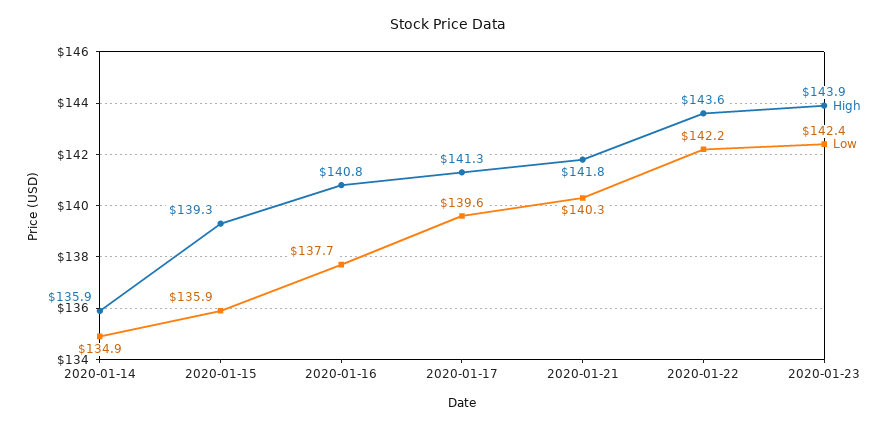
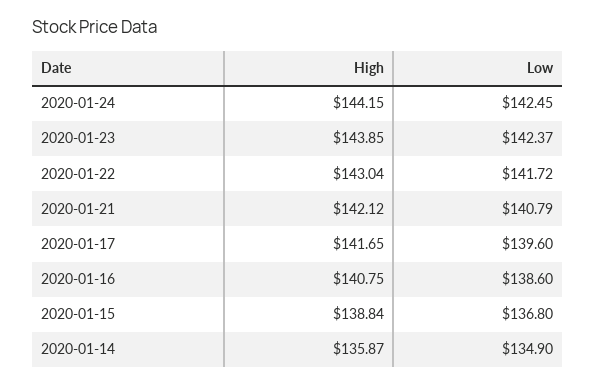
High, 2020-01-15: 139.3 -> 138.84
Low, 2020-01-15: 135.9 -> 136.8
Low, 2020-01-16: 137.7 -> 138.6
High, 2020-01-17: 141.3 -> 141.65
High, 2020-01-21: 141.8 -> 142.12
Low, 2020-01-21: 140.3 -> 140.79
High, 2020-01-22: 143.6 -> 143.04
Low, 2020-01-22: 142.2 -> 141.72
High, 2020-01-24: none -> 144.15
Low, 2020-01-24: none -> 142.45

